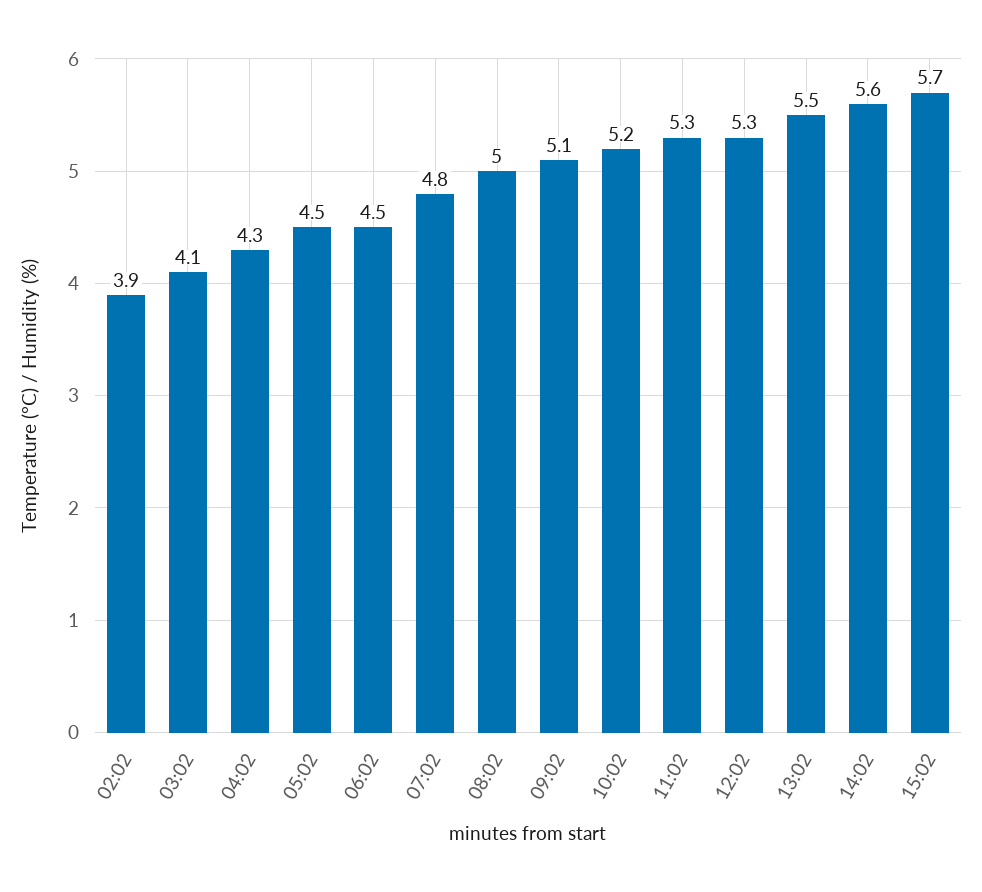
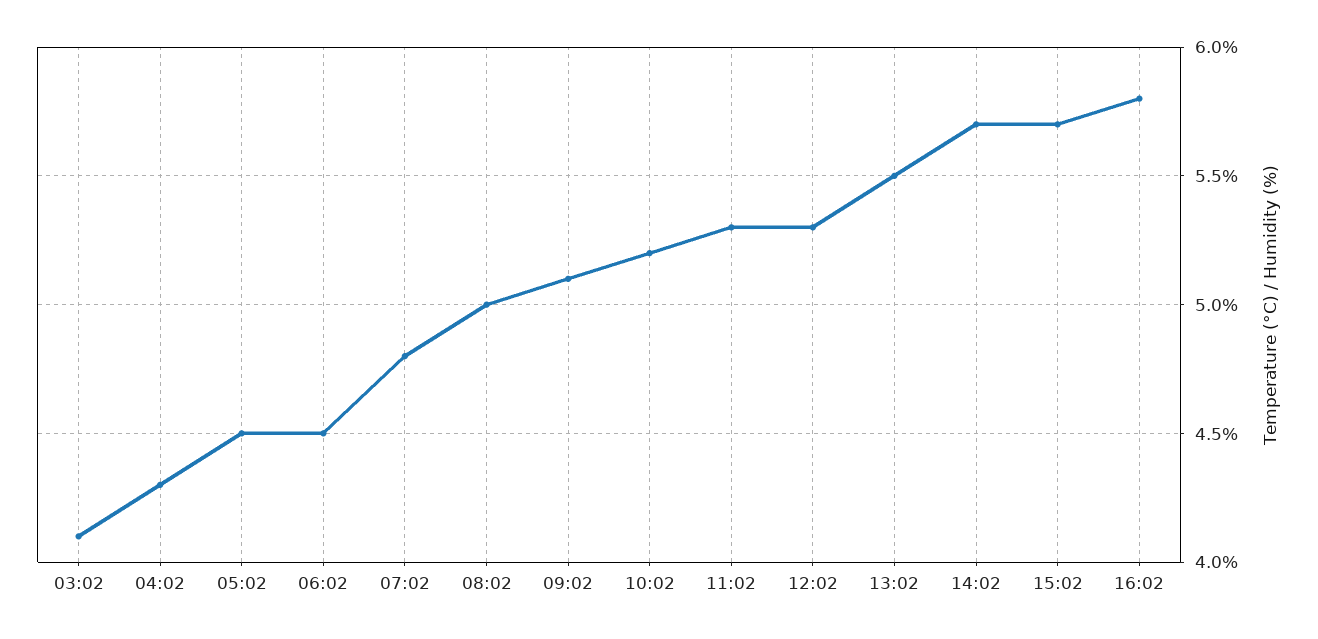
02:02: 3.9 -> none
14:02: 5.6 -> 5.7
16:02: none -> 5.8

